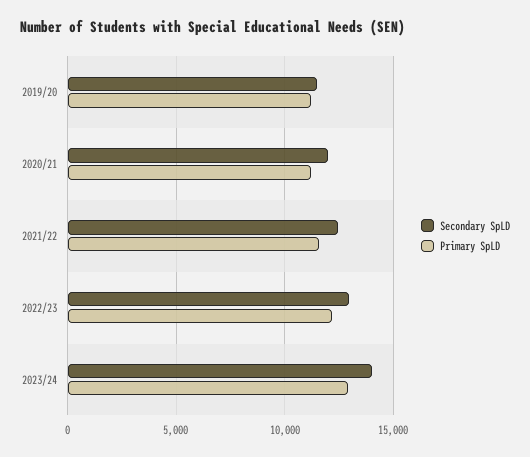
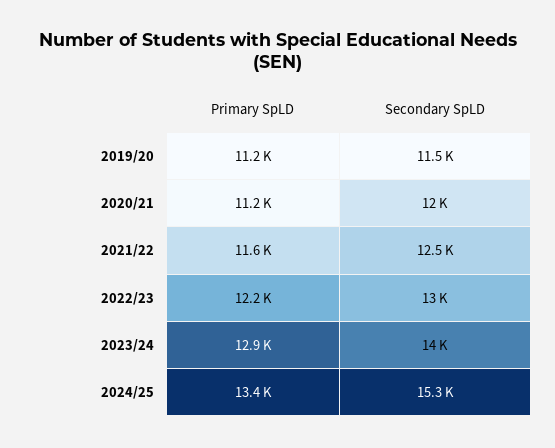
Primary SpLD, 2024/25: none -> 13400
Secondary SpLD, 2024/25: none -> 15300

